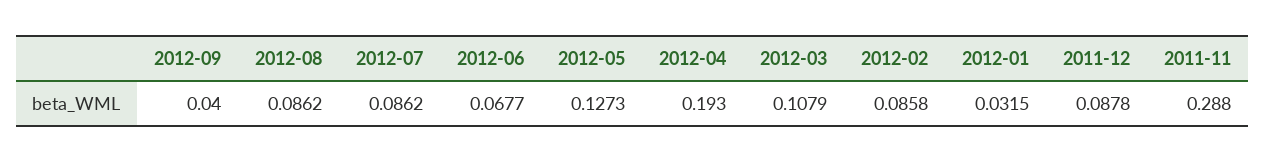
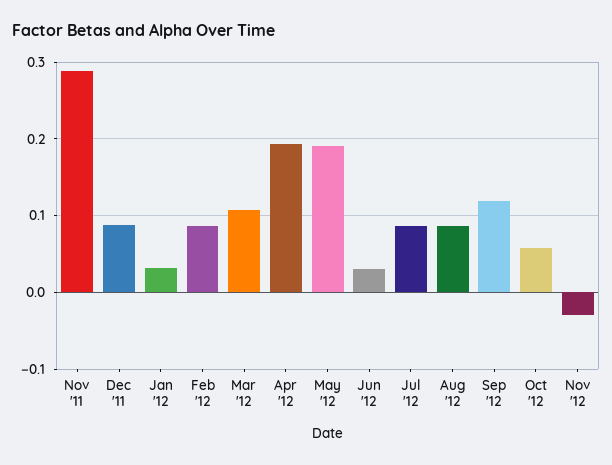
2012-09: 0.04 -> 0.12
2012-06: 0.0677 -> 0.03
2012-05: 0.1273 -> 0.19
Oct '12: none -> 0.06
Nov '12: none -> -0.03

